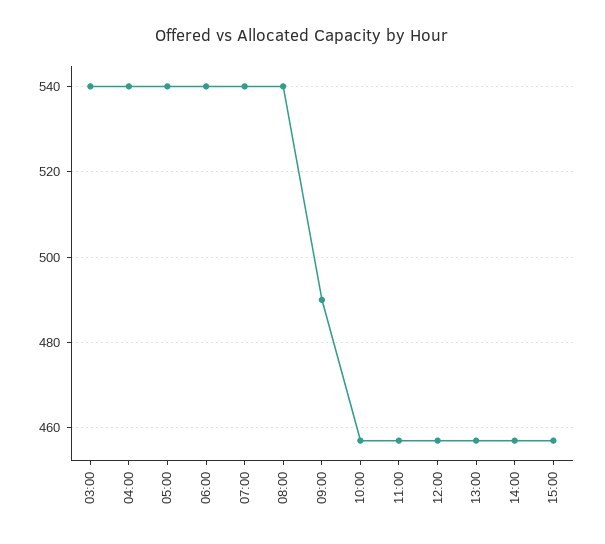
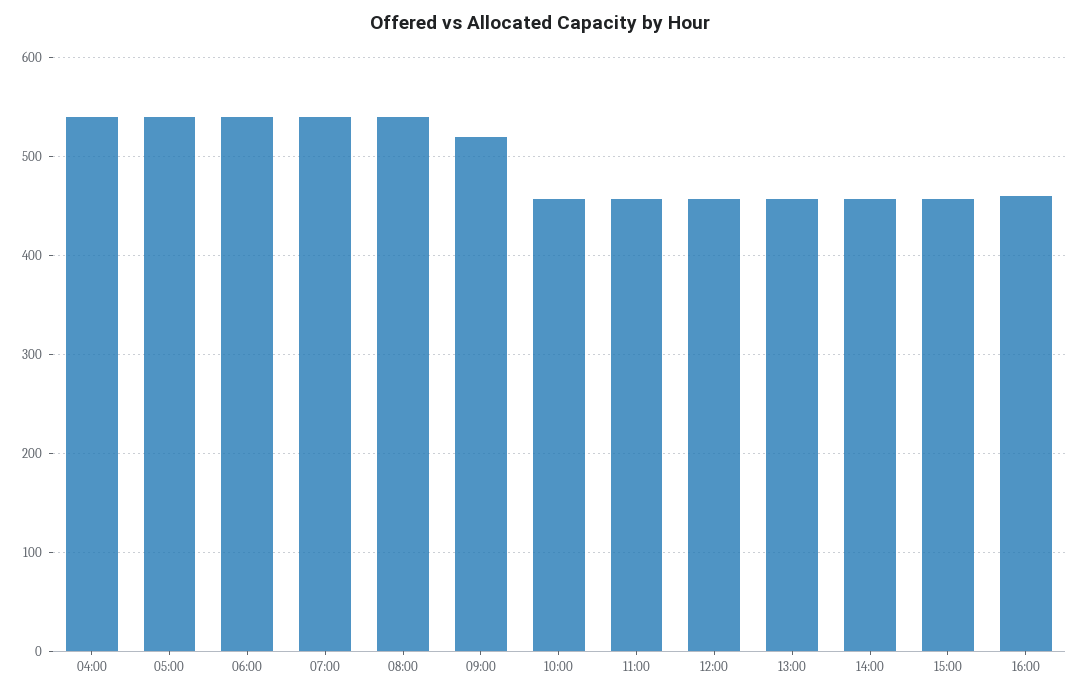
03:00: 540 -> none
09:00: 490 -> 520
16:00: none -> 460

